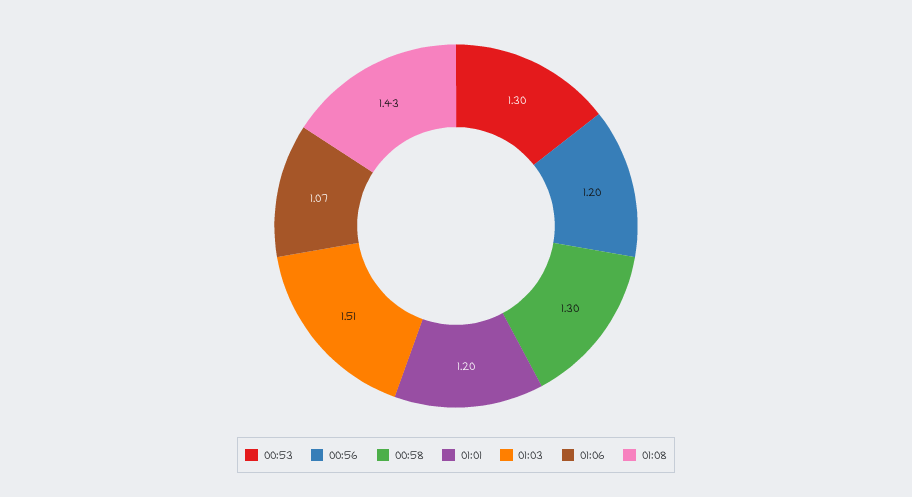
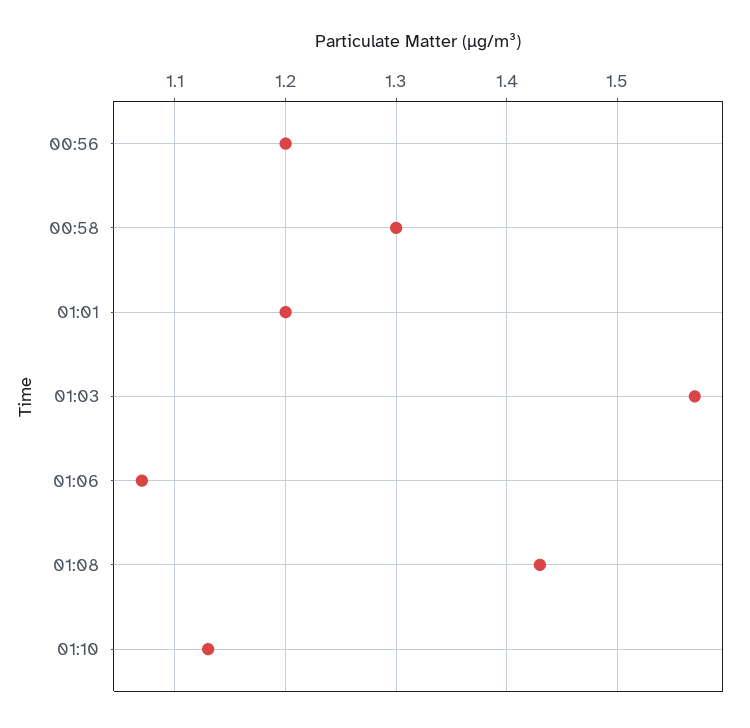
00:53: 1.3 -> none
01:03: 1.51 -> 1.57
01:10: none -> 1.13

